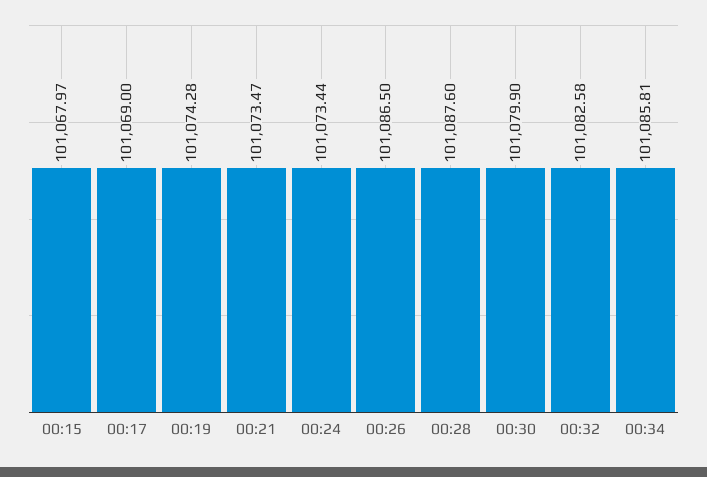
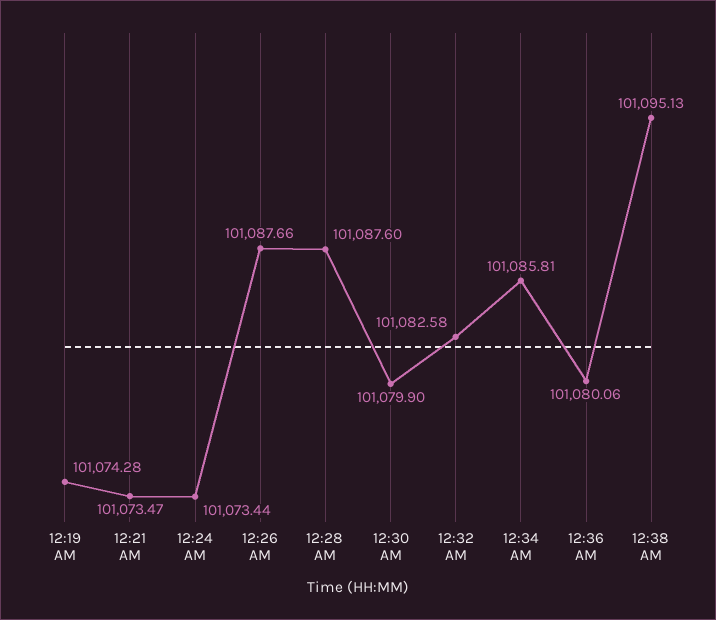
00:15: 101067.97 -> none
00:17: 101069 -> none
00:26: 101086.5 -> 101087.66
12:36 AM: none -> 101080.06
12:38 AM: none -> 101095.13

